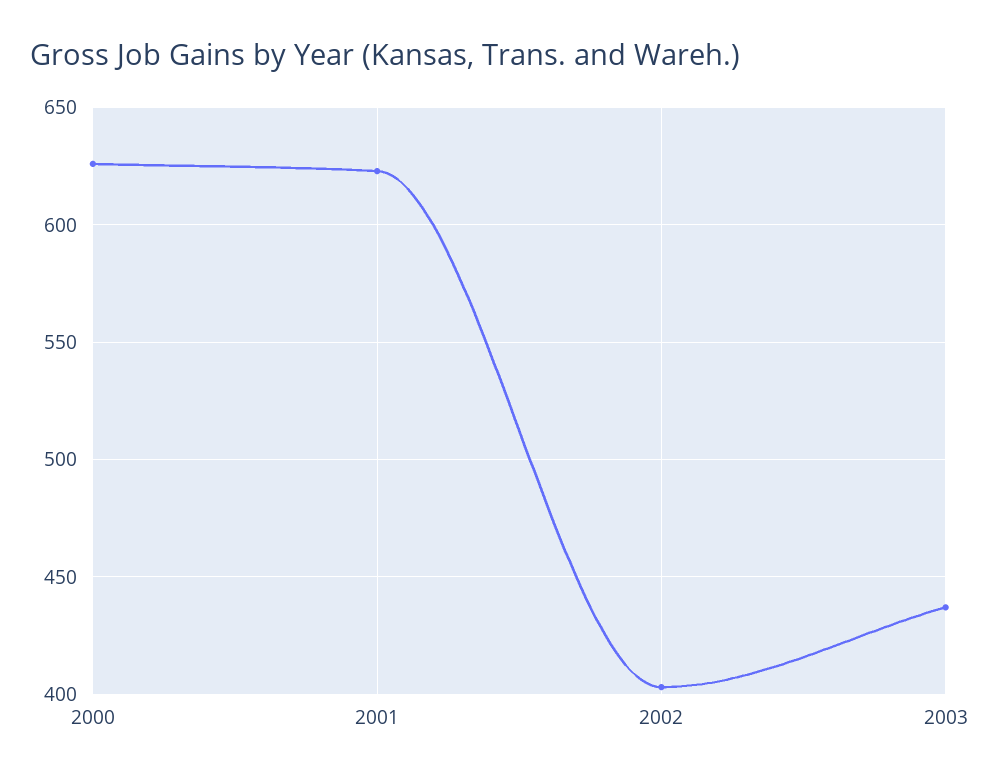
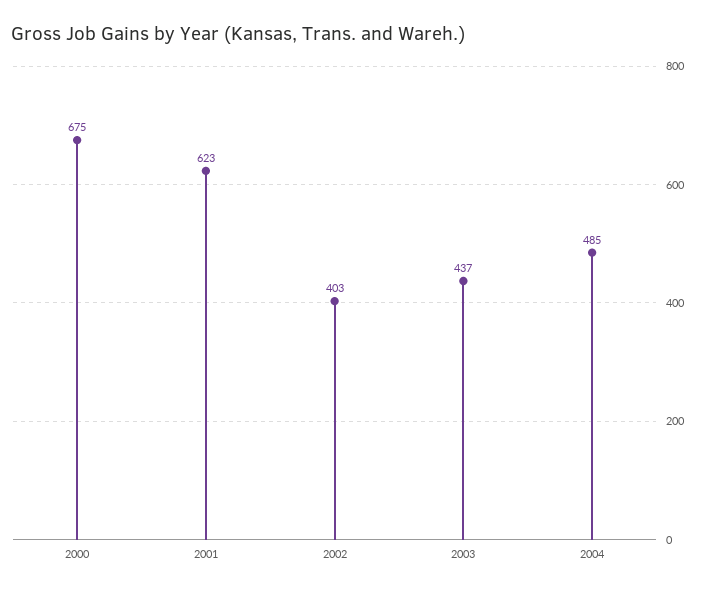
2000: 625 -> 675
2004: none -> 485

